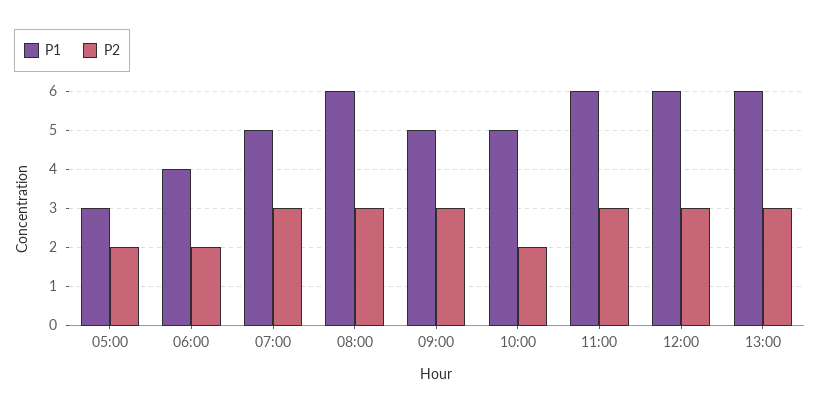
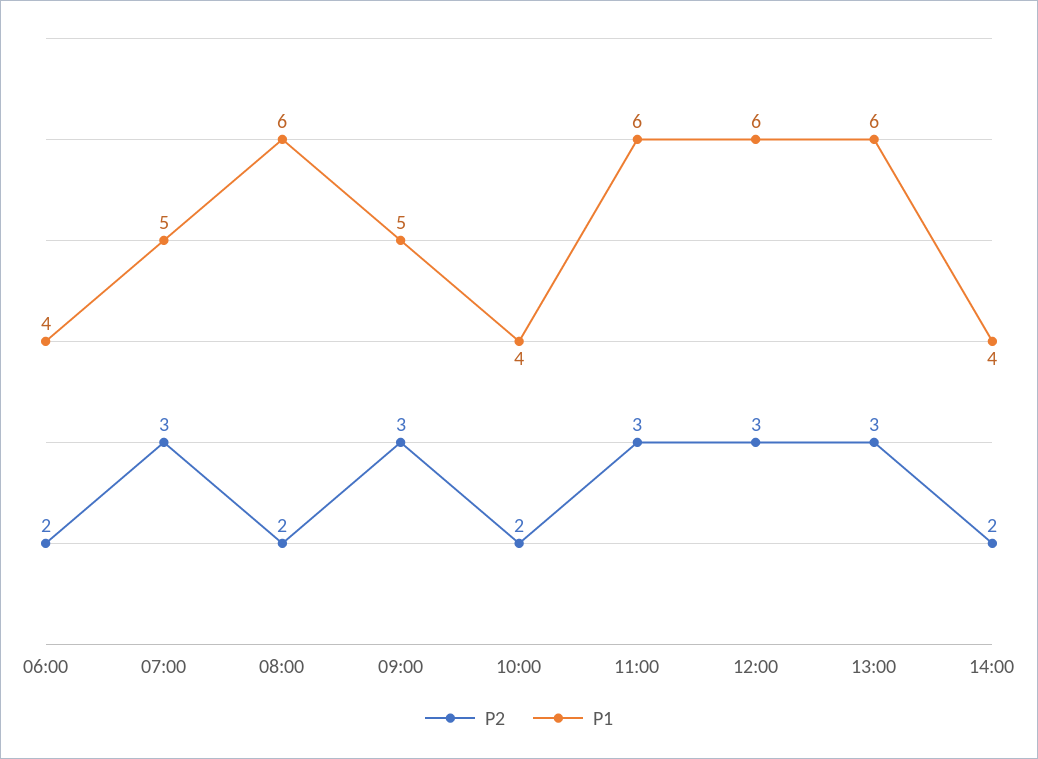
P1, 05:00: 3 -> none
P2, 05:00: 2 -> none
P2, 08:00: 3 -> 2
P1, 10:00: 5 -> 4
P2, 14:00: none -> 2
P1, 14:00: none -> 4

